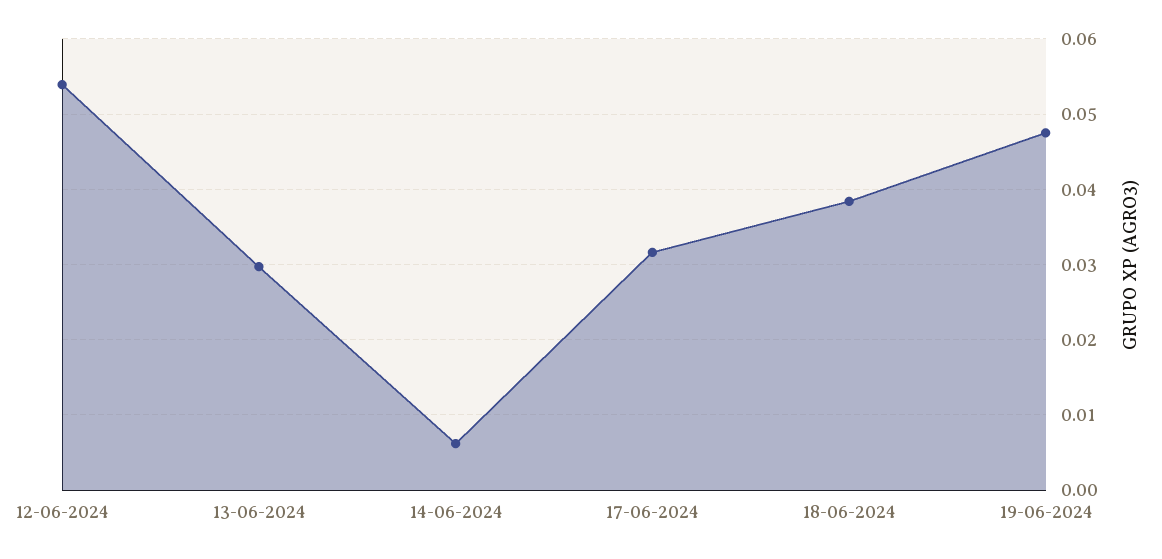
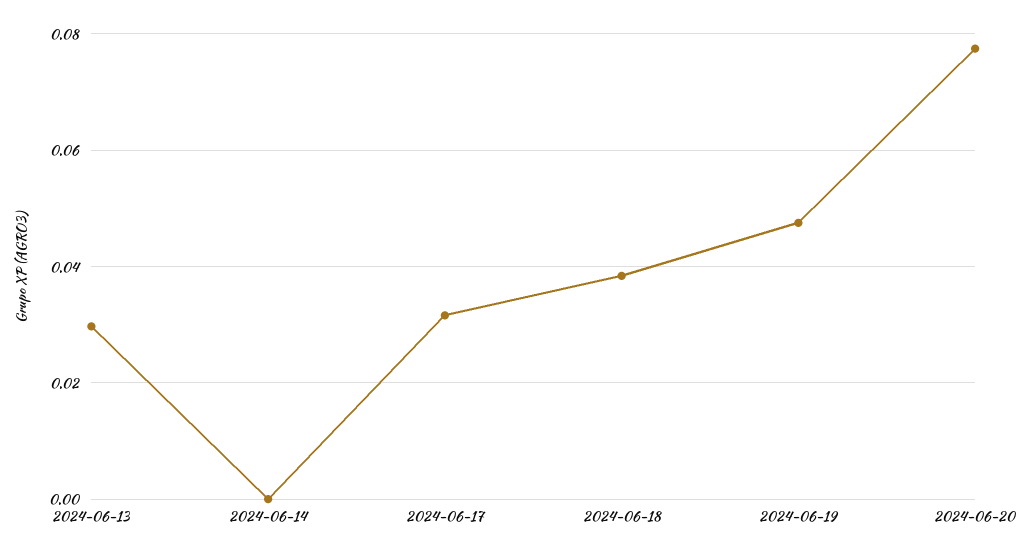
12-06-2024: 0.054 -> none
14-06-2024: 0.006 -> 0
2024-06-20: none -> 0.078

